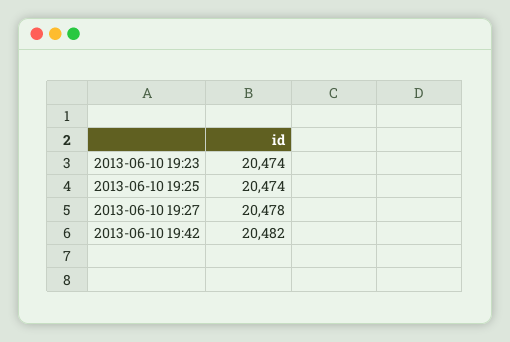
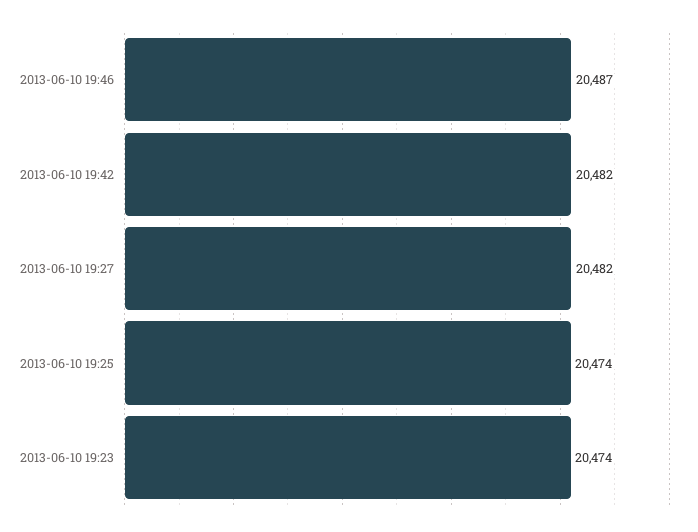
2013-06-10 19:27: 20478 -> 20482
2013-06-10 19:46: none -> 20487

